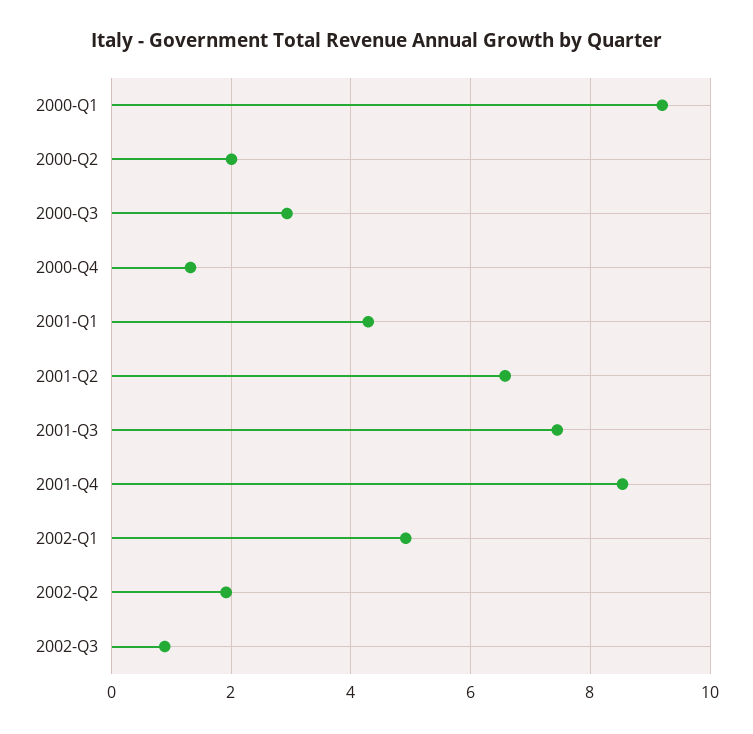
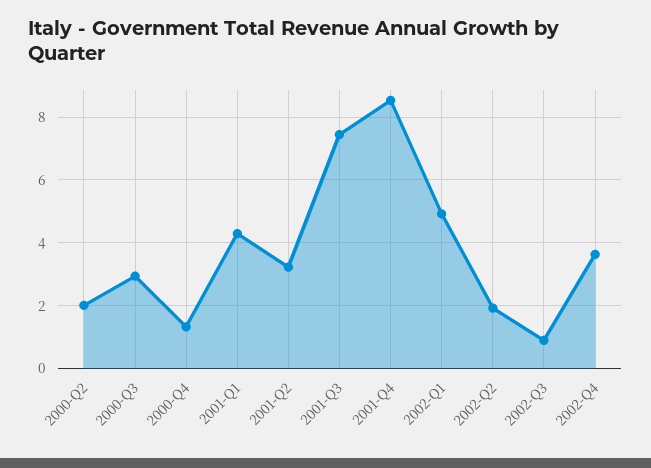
2000-Q1: 9.2 -> none
2001-Q2: 6.6 -> 3.2
2002-Q4: none -> 3.6

